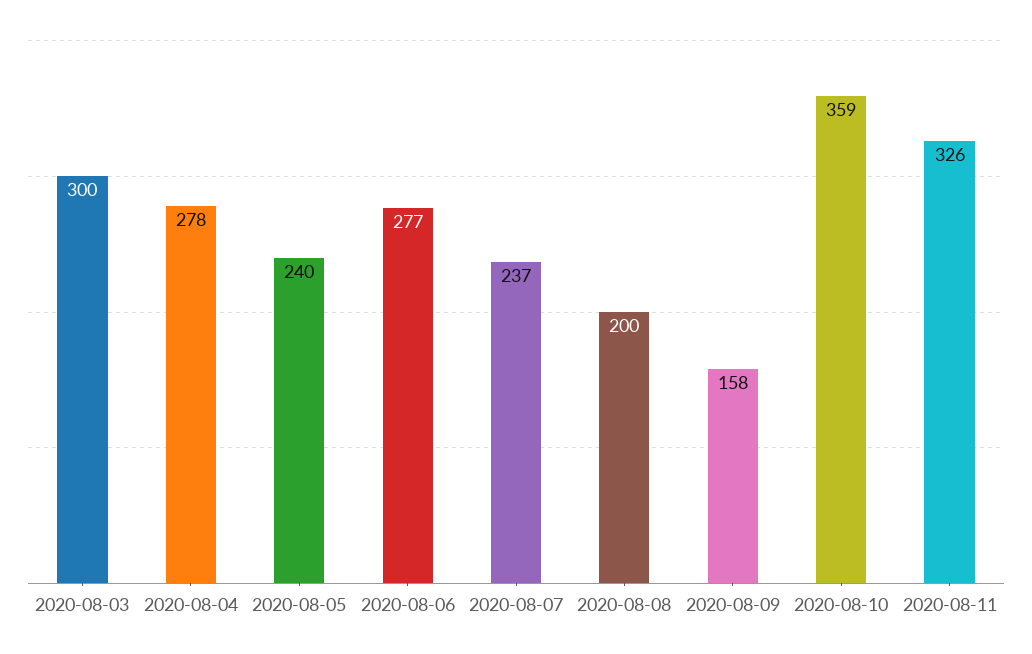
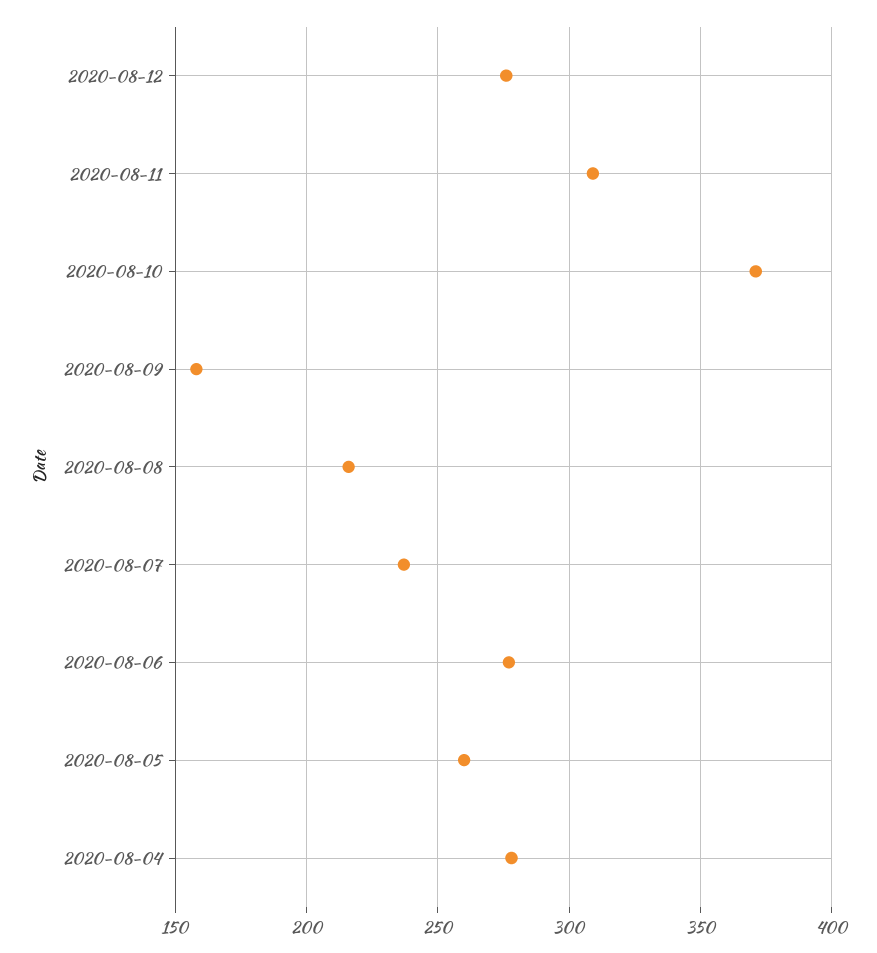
2020-08-03: 300 -> none
2020-08-05: 240 -> 260
2020-08-08: 200 -> 215
2020-08-10: 359 -> 370
2020-08-11: 326 -> 310
2020-08-12: none -> 275

